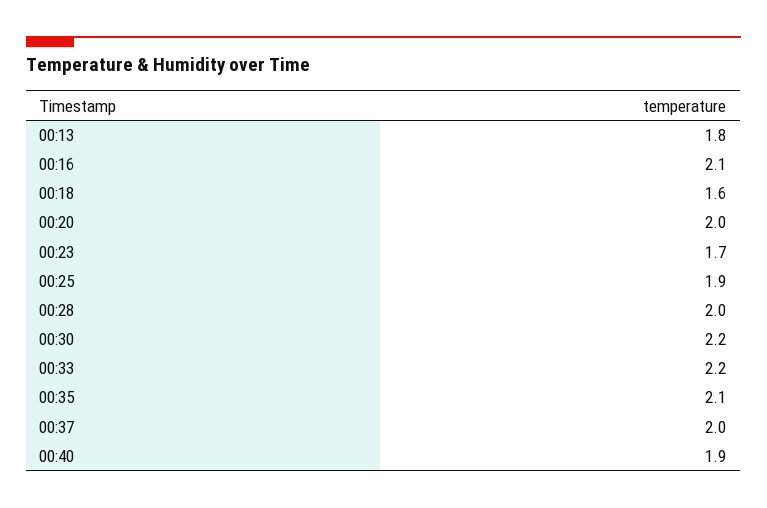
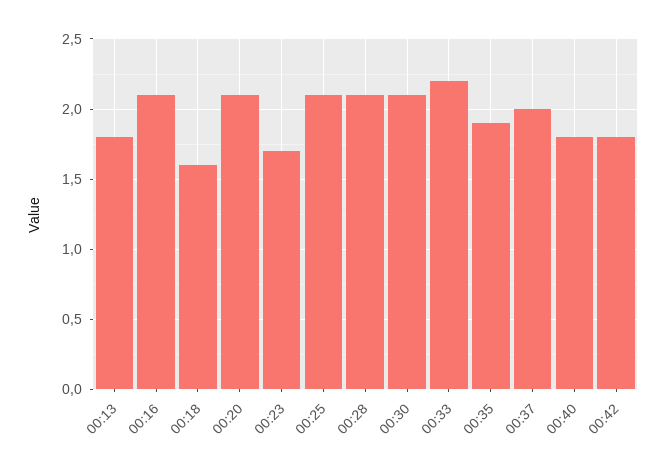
00:20: 2 -> 2.1
00:25: 1.9 -> 2.1
00:28: 2 -> 2.1
00:30: 2.2 -> 2.1
00:35: 2.1 -> 1.9
00:40: 1.9 -> 1.8
00:42: none -> 1.8

